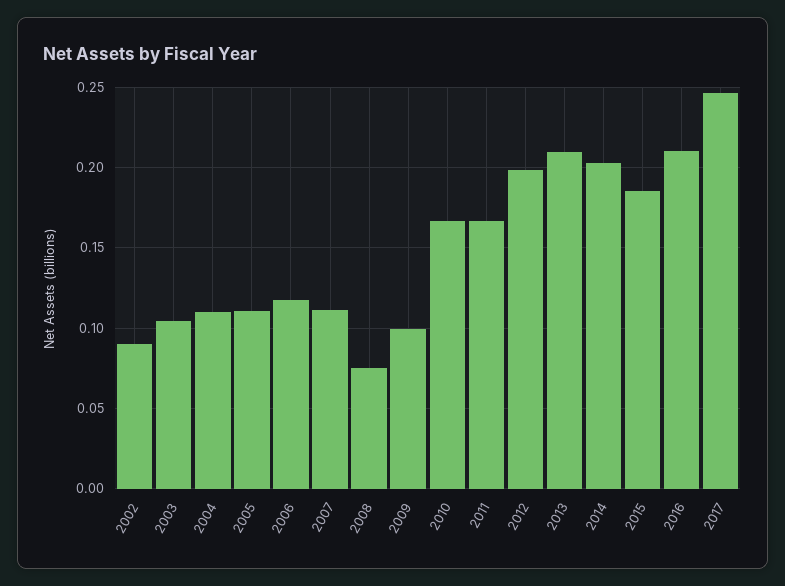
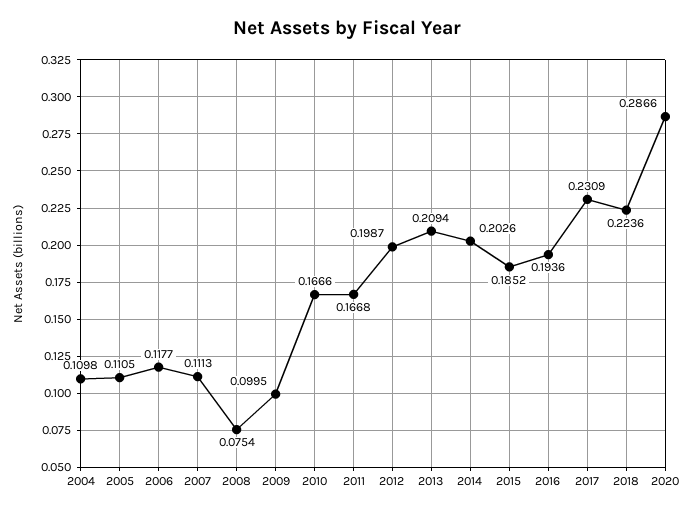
2002: 0.09 -> none
2003: 0.105 -> none
2016: 0.21 -> 0.1936
2017: 0.245 -> 0.2309
2018: none -> 0.2236
2020: none -> 0.2866

